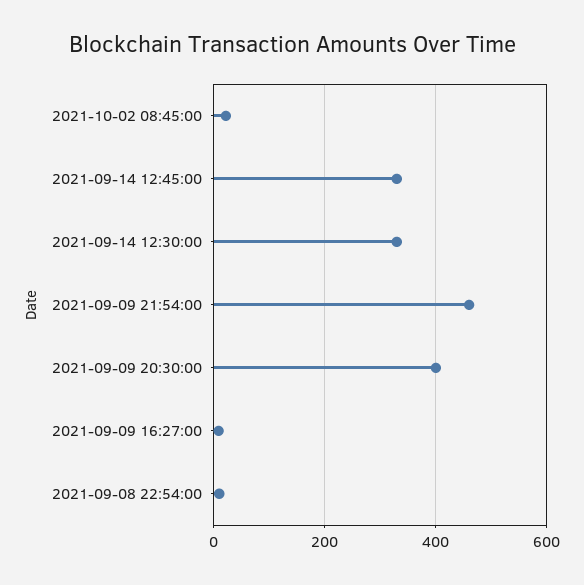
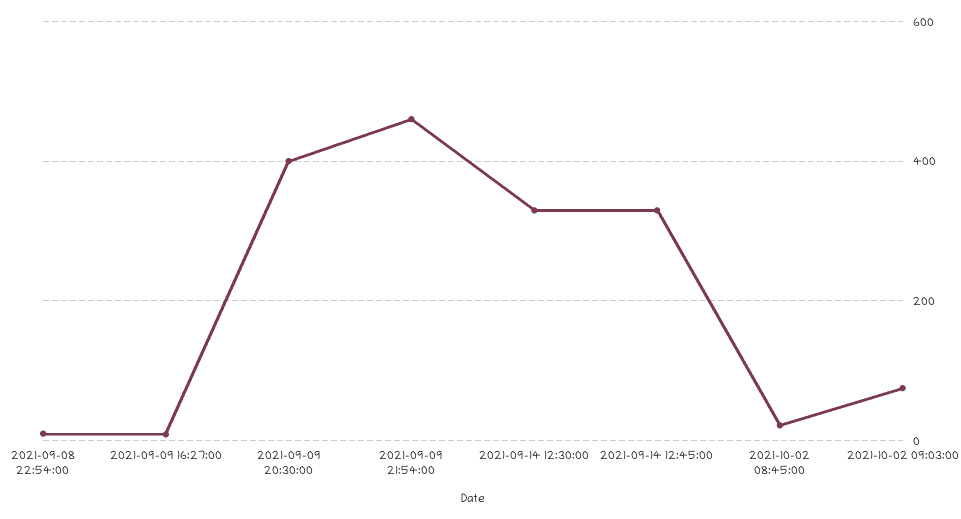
2021-10-02 09:03:00: none -> 80

